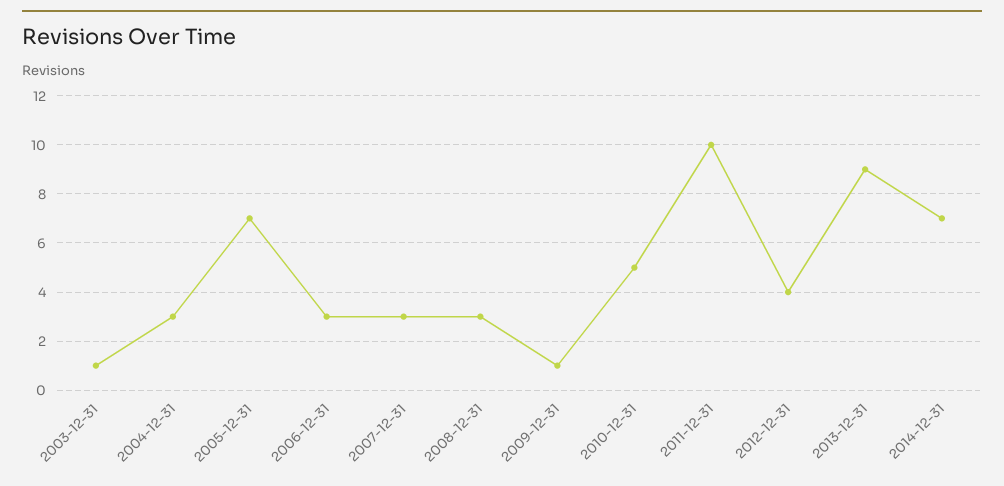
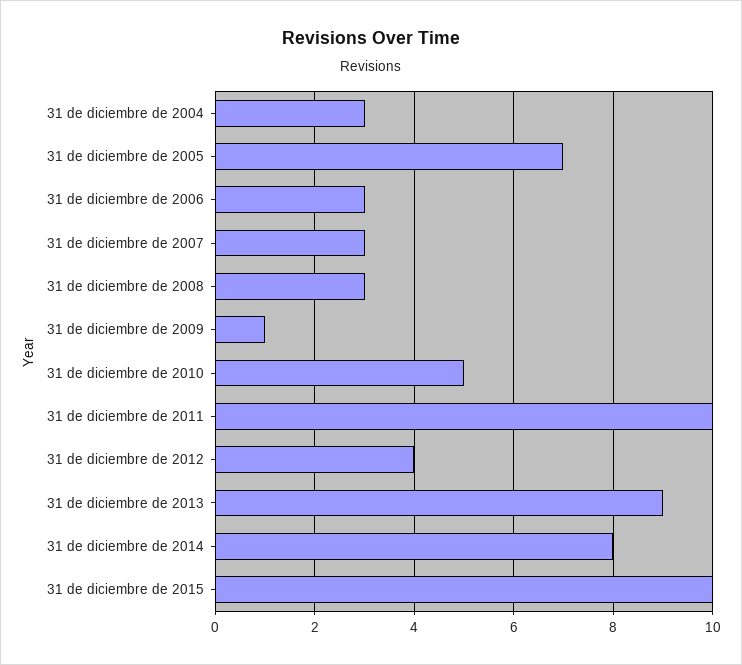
2003-12-31: 1 -> none
2014-12-31: 7 -> 8
31 de diciembre de 2015: none -> 10

